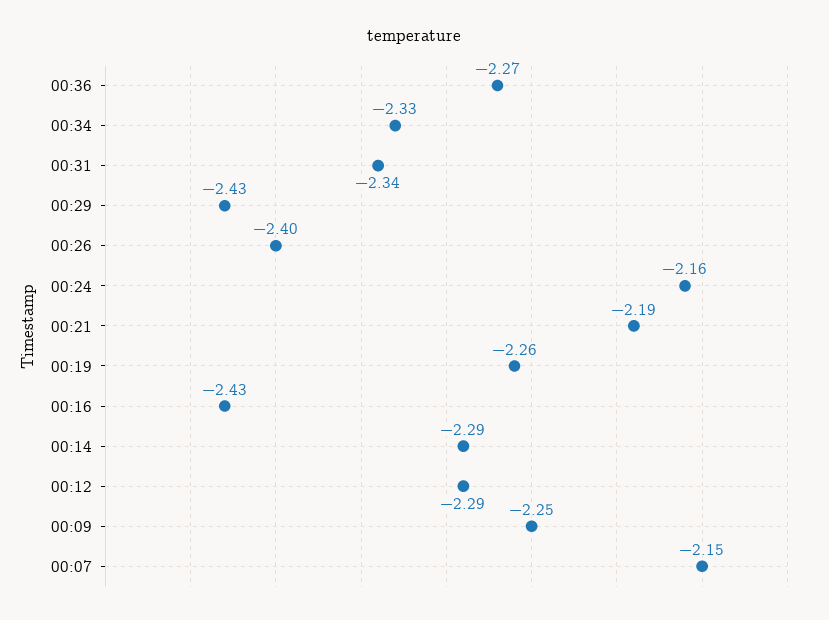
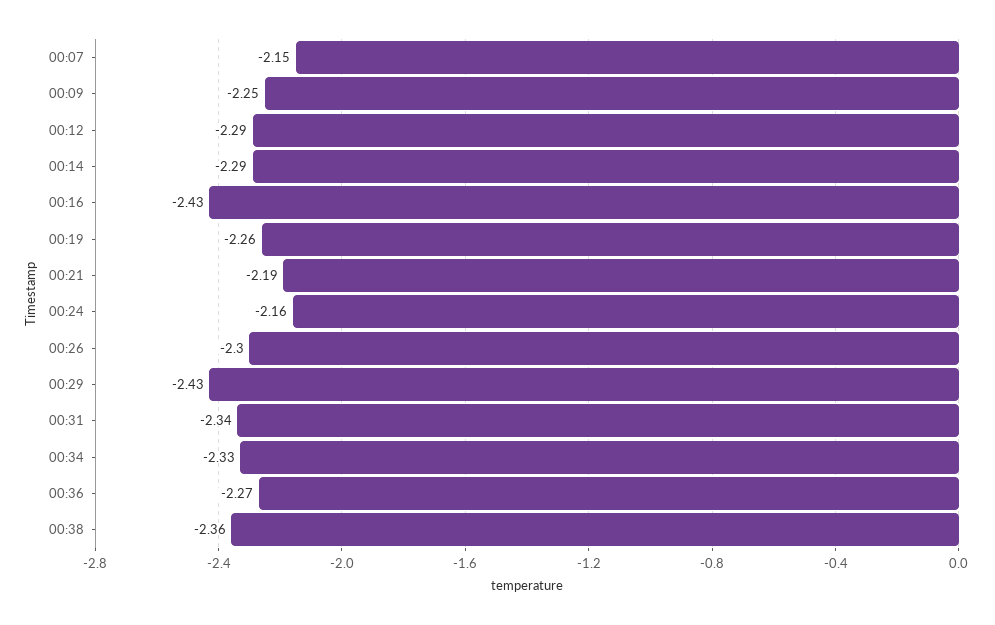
00:26: -2.4 -> -2.3
00:38: none -> -2.36

